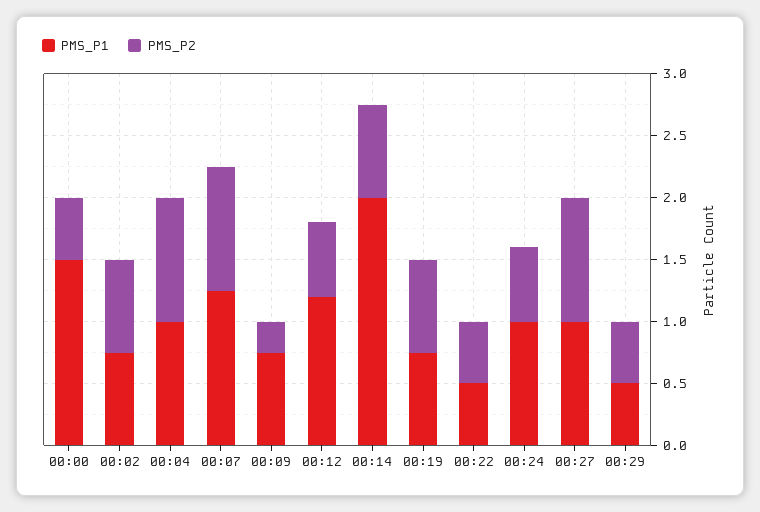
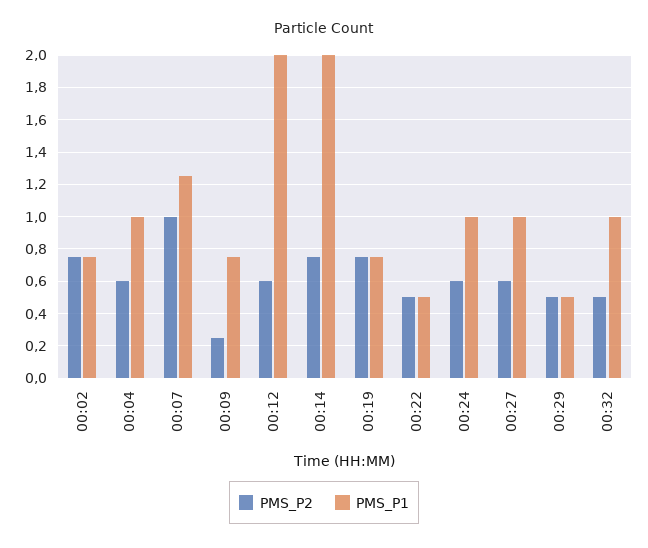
PMS_P1, 00:00: 1.5 -> none
PMS_P2, 00:00: 0.5 -> none
PMS_P2, 00:04: 1 -> 0.6
PMS_P1, 00:12: 1.2 -> 2
PMS_P2, 00:27: 1 -> 0.6
PMS_P2, 00:32: none -> 0.5
PMS_P1, 00:32: none -> 1

